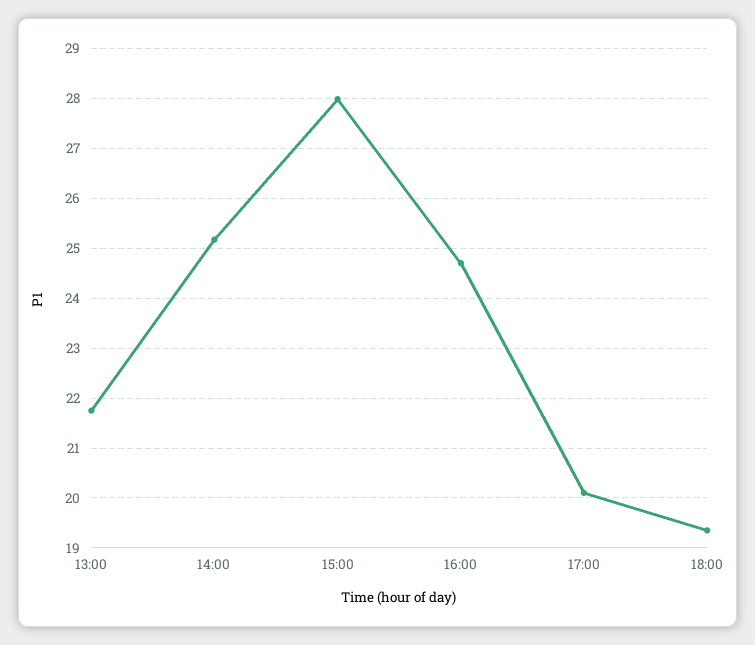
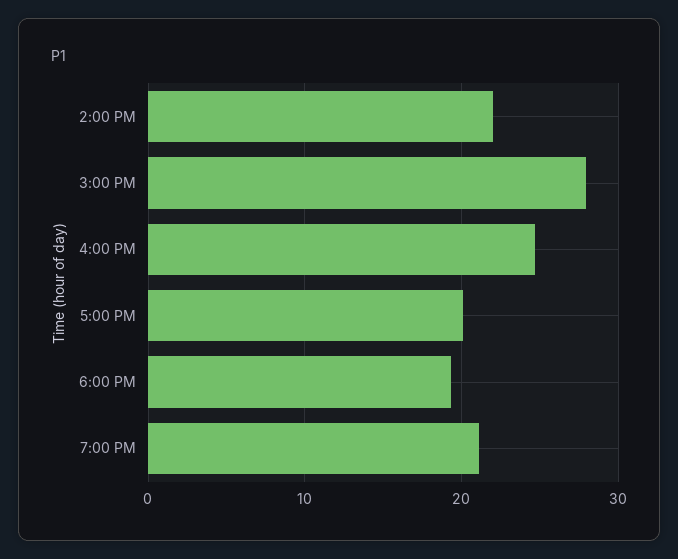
13:00: 21.8 -> none
14:00: 25.2 -> 22
7:00 PM: none -> 21

